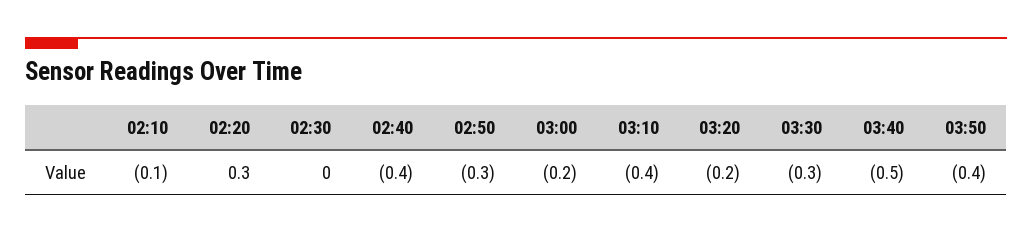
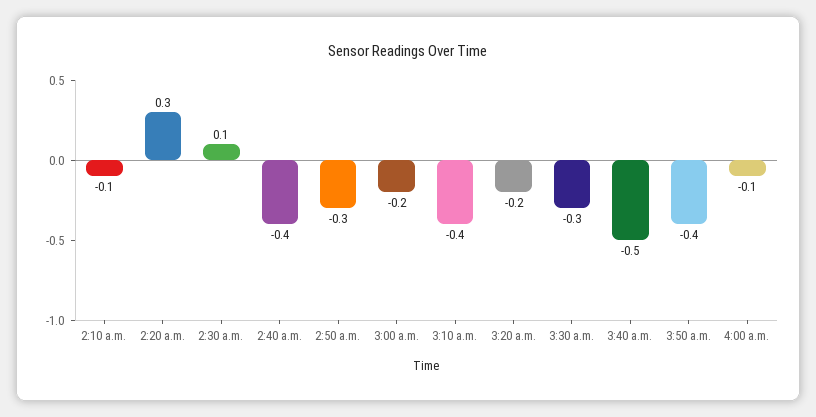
02:30: 0 -> 0.1
4:00 a.m.: none -> -0.1

